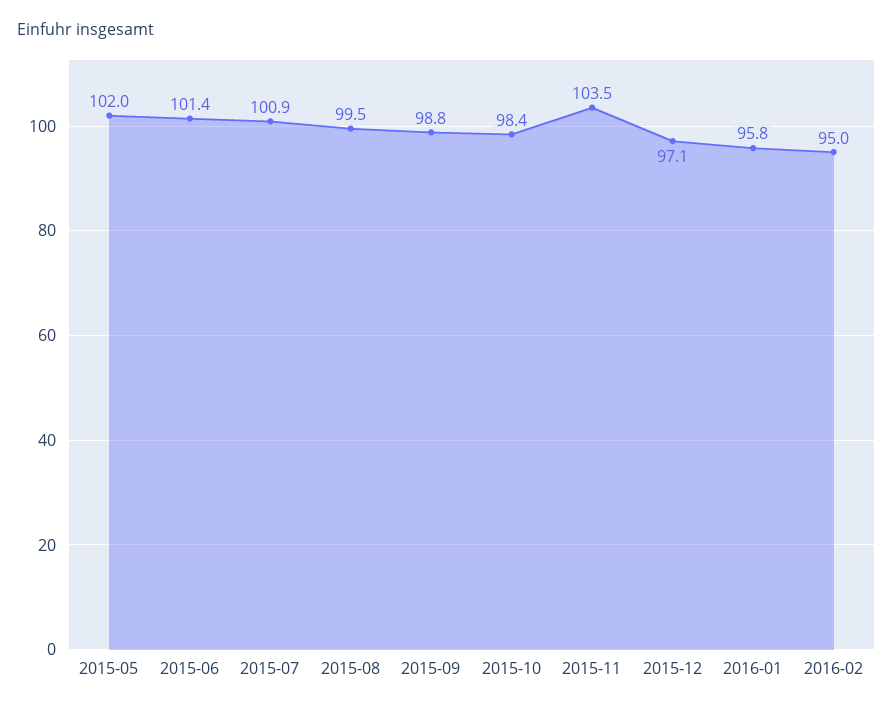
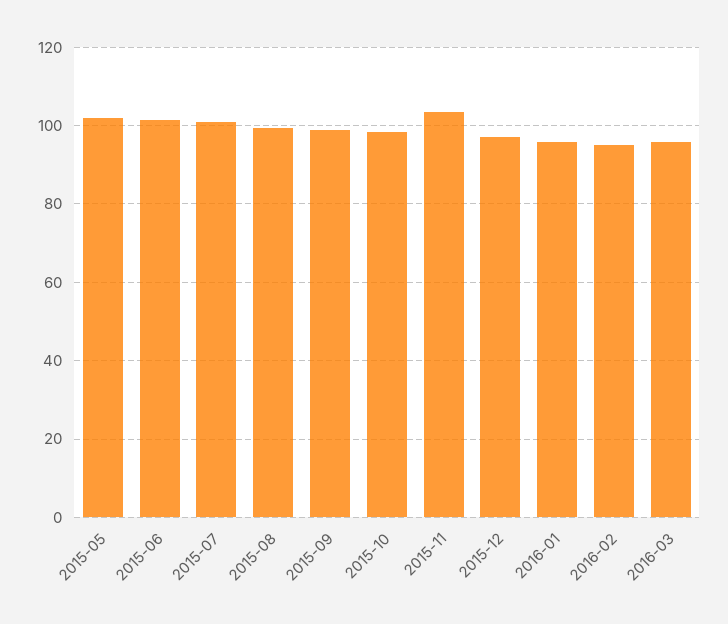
2016-03: none -> 96

